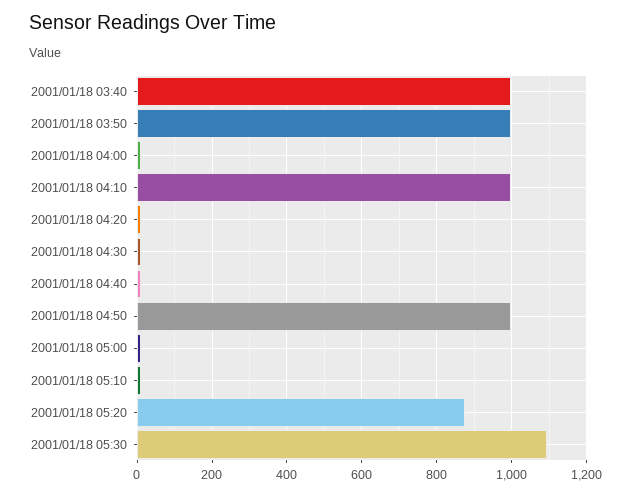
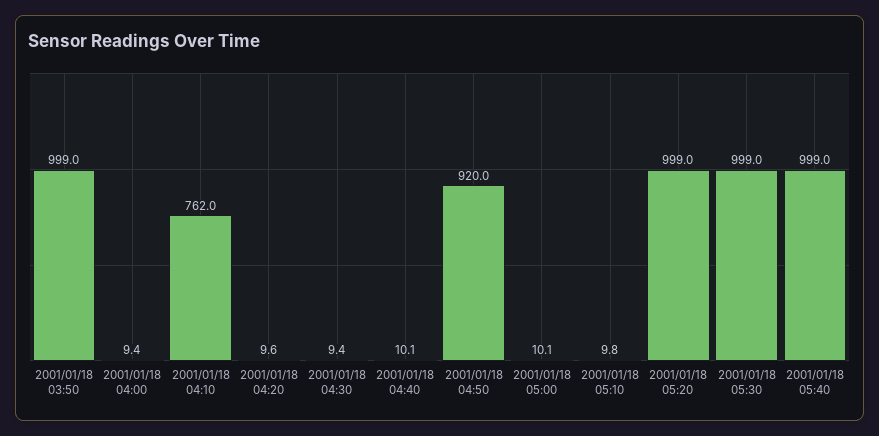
2001/01/18 03:40: 1000 -> none
2001/01/18 04:10: 1000 -> 762
2001/01/18 04:50: 1000 -> 920
2001/01/18 05:20: 880 -> 999
2001/01/18 05:30: 1100 -> 999
2001/01/18 05:40: none -> 999

